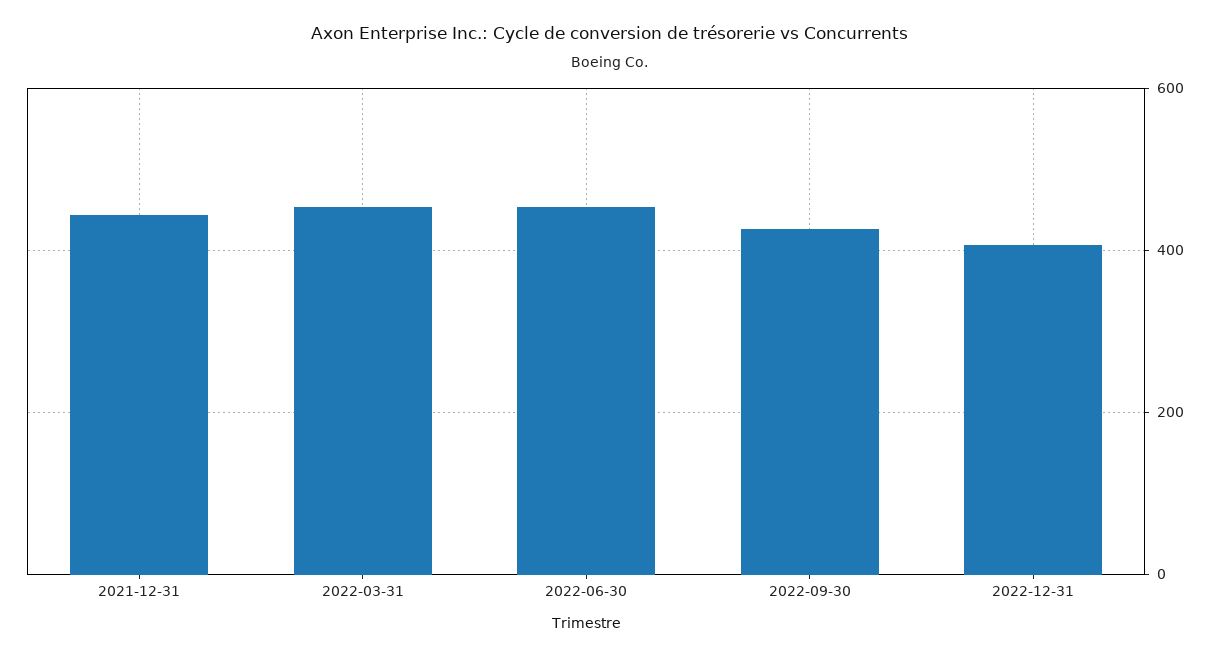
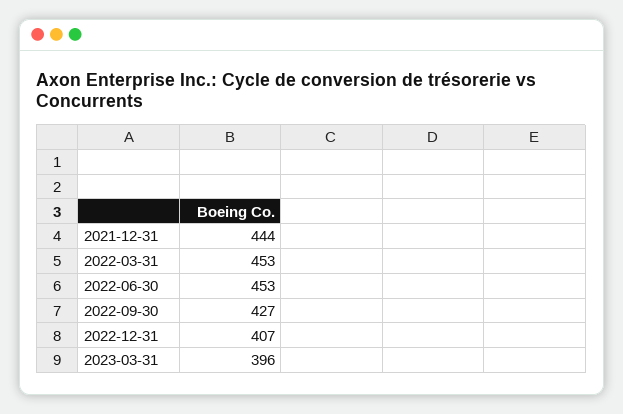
2023-03-31: none -> 396

